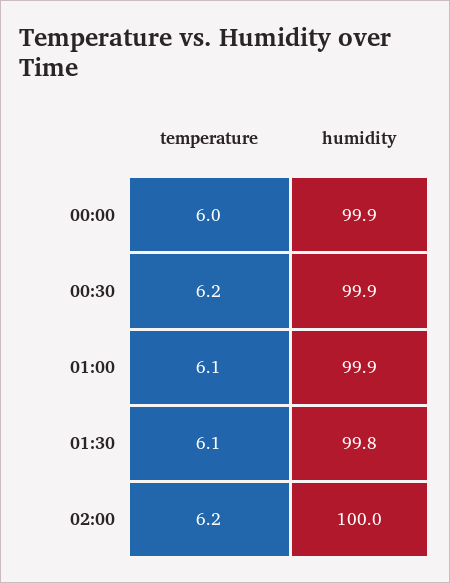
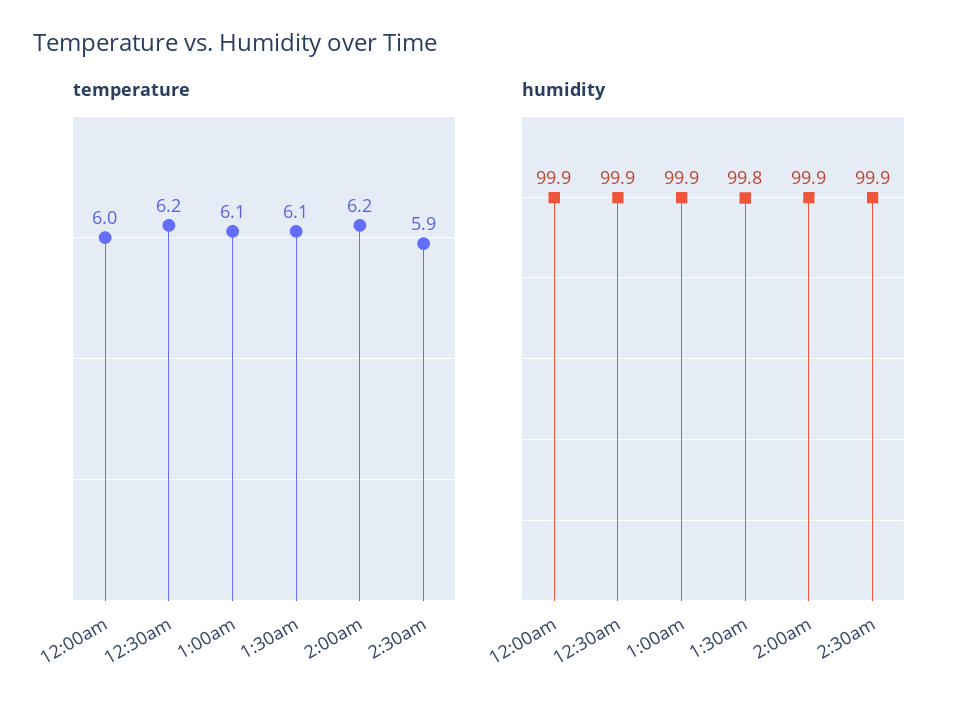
humidity, 02:00: 100 -> 99.9
temperature, 2:30am: none -> 5.9
humidity, 2:30am: none -> 99.9

